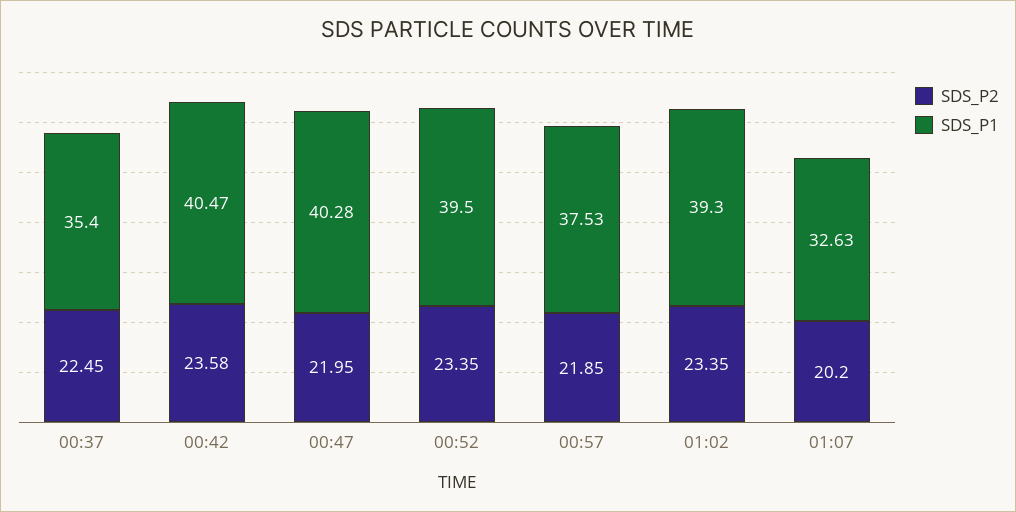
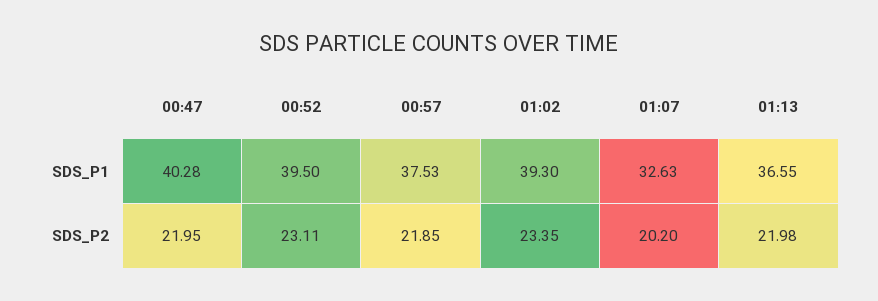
SDS_P2, 00:37: 22.45 -> none
SDS_P1, 00:37: 35.4 -> none
SDS_P2, 00:42: 23.58 -> none
SDS_P1, 00:42: 40.47 -> none
SDS_P2, 00:52: 23.35 -> 23.11
SDS_P1, 01:13: none -> 36.55
SDS_P2, 01:13: none -> 21.98

